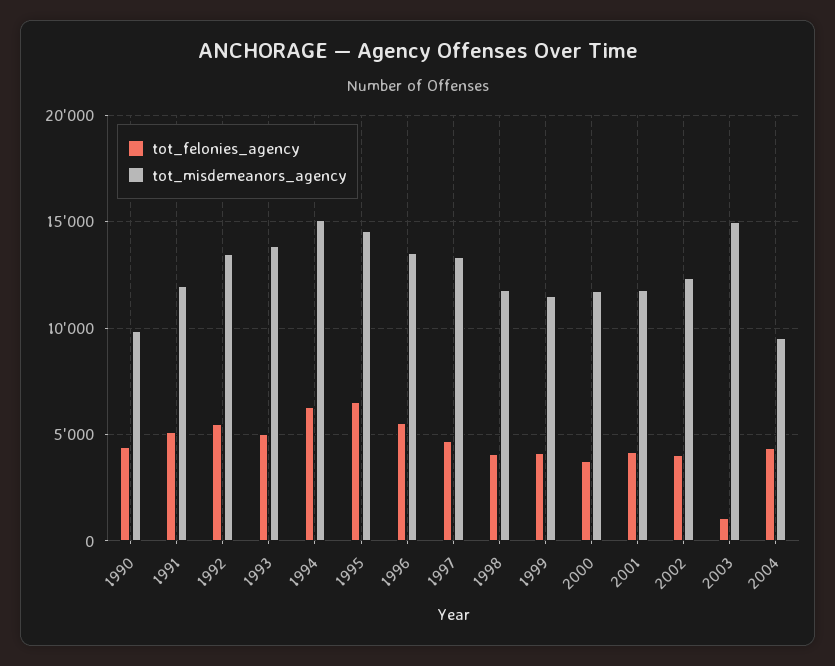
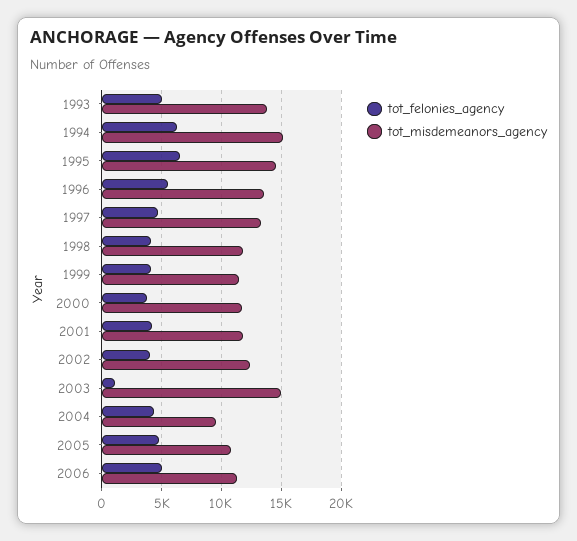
tot_felonies_agency, 1990: 4500 -> none
tot_misdemeanors_agency, 1990: 10000 -> none
tot_felonies_agency, 1991: 5000 -> none
tot_misdemeanors_agency, 1991: 12000 -> none
tot_felonies_agency, 1992: 5500 -> none
tot_misdemeanors_agency, 1992: 13500 -> none
tot_felonies_agency, 2005: none -> 5000
tot_misdemeanors_agency, 2005: none -> 11000
tot_felonies_agency, 2006: none -> 5000
tot_misdemeanors_agency, 2006: none -> 11000

